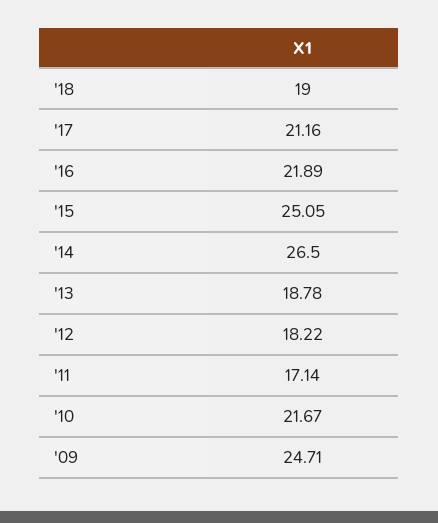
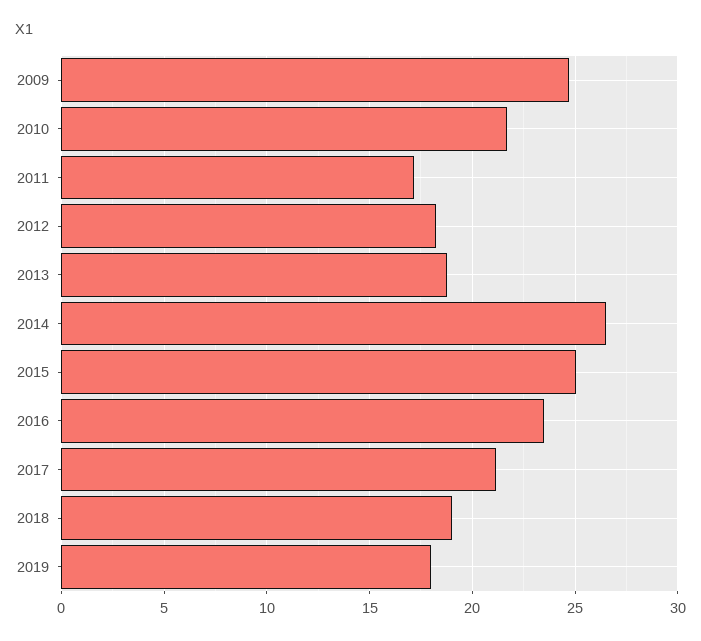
'16: 21.89 -> 23.5
2019: none -> 18

